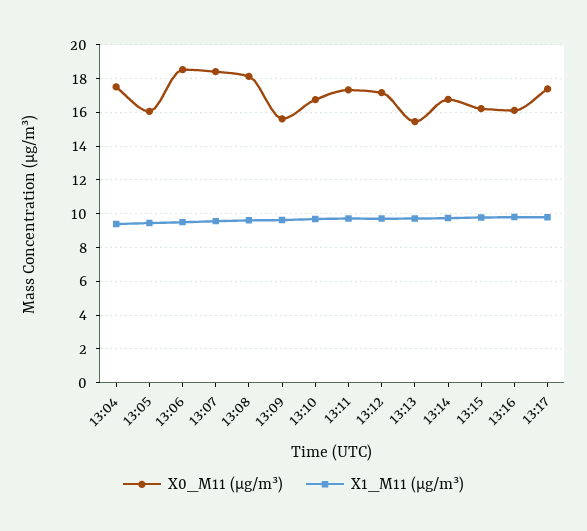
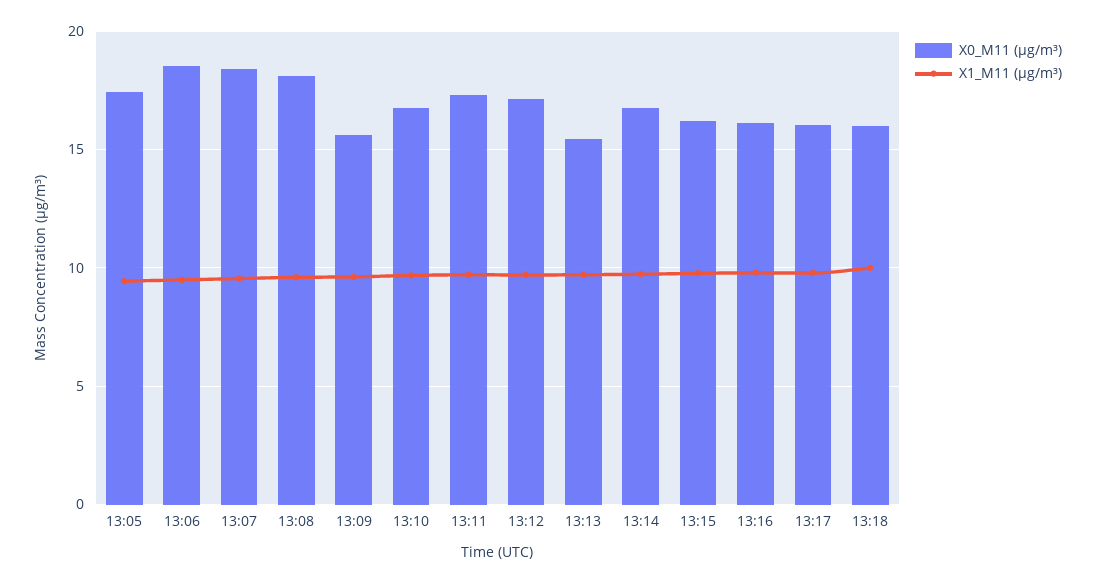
X0_M11 (μg/m³), 13:04: 17.5 -> none
X1_M11 (μg/m³), 13:04: 9.5 -> none
X0_M11 (μg/m³), 13:05: 16 -> 17.5
X0_M11 (μg/m³), 13:17: 17.5 -> 16
X0_M11 (μg/m³), 13:18: none -> 16
X1_M11 (μg/m³), 13:18: none -> 10

